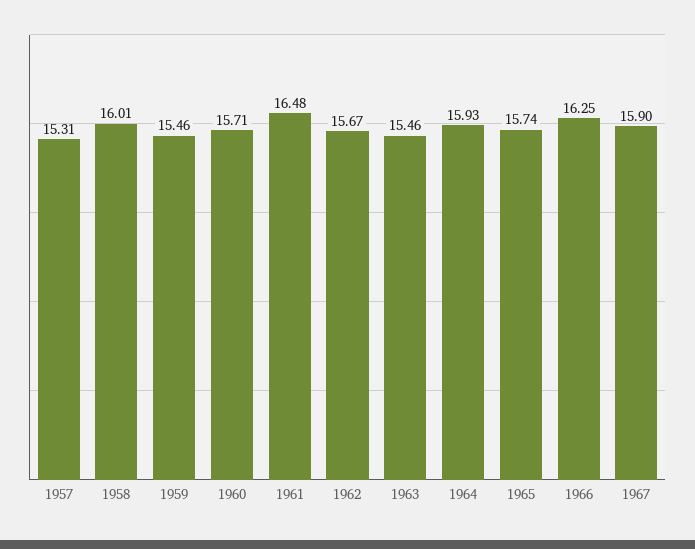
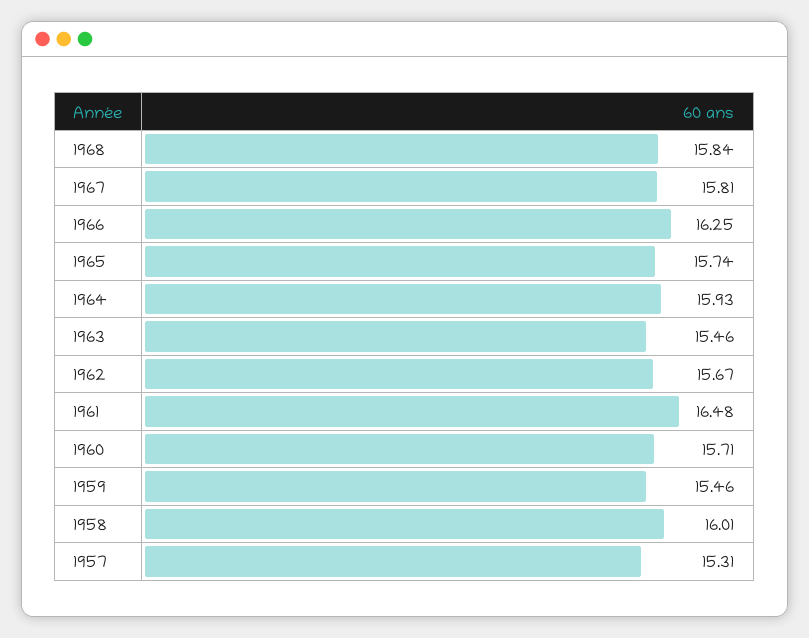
1967: 15.9 -> 15.81
1968: none -> 15.84

